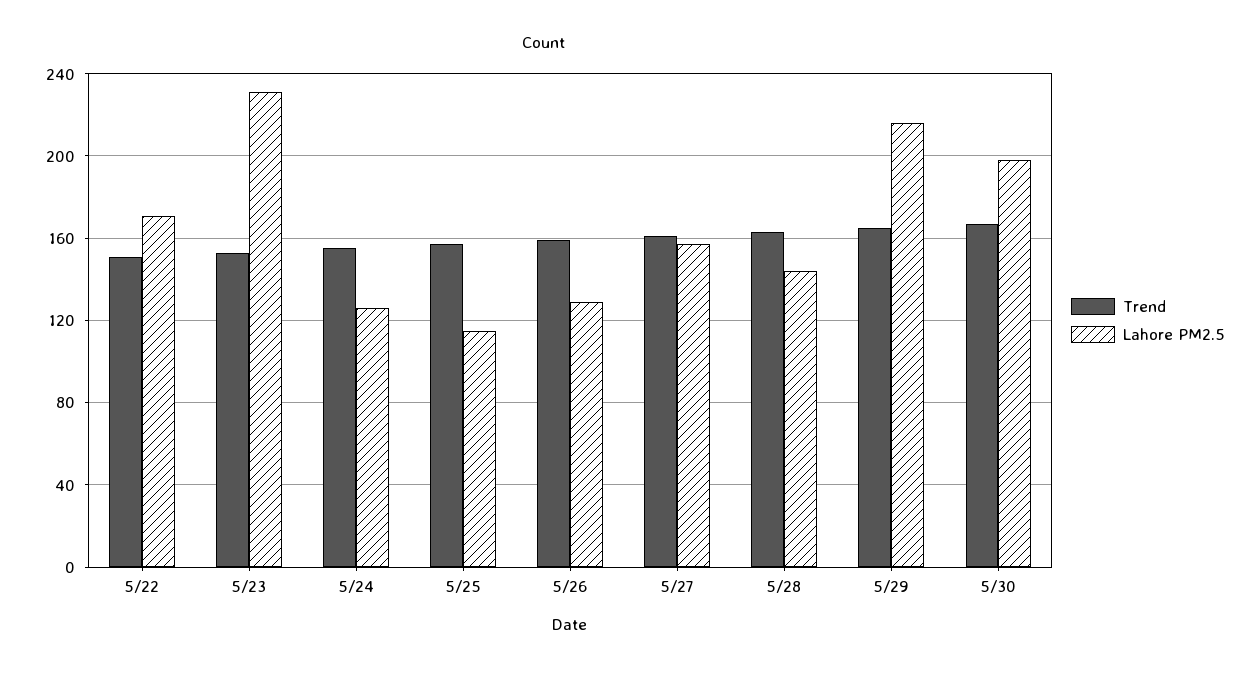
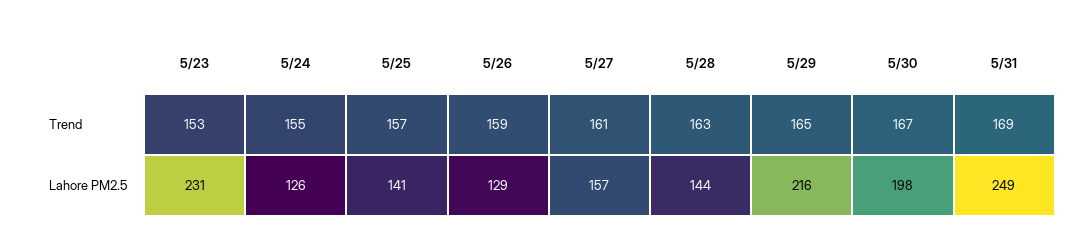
Trend, 5/22: 150 -> none
Lahore PM2.5, 5/22: 170 -> none
Lahore PM2.5, 5/25: 115 -> 141
Trend, 5/31: none -> 169
Lahore PM2.5, 5/31: none -> 249

